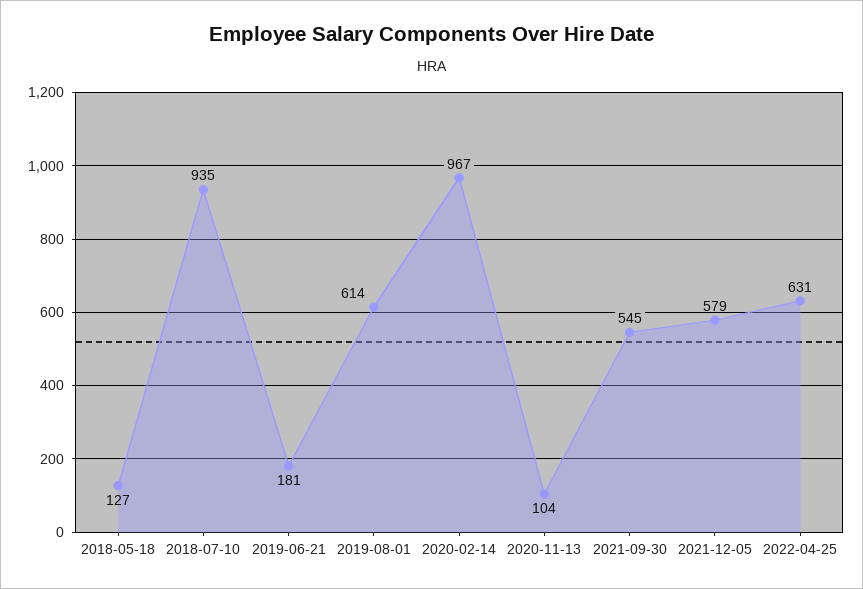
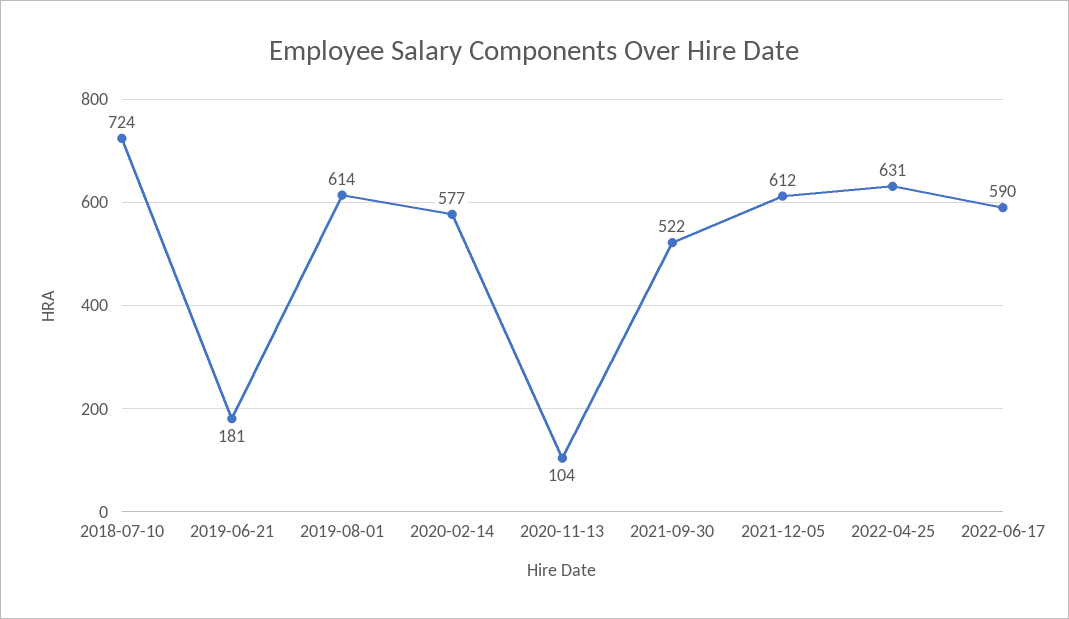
2018-05-18: 127 -> none
2018-07-10: 935 -> 724
2020-02-14: 967 -> 577
2021-09-30: 545 -> 522
2021-12-05: 579 -> 612
2022-06-17: none -> 590

